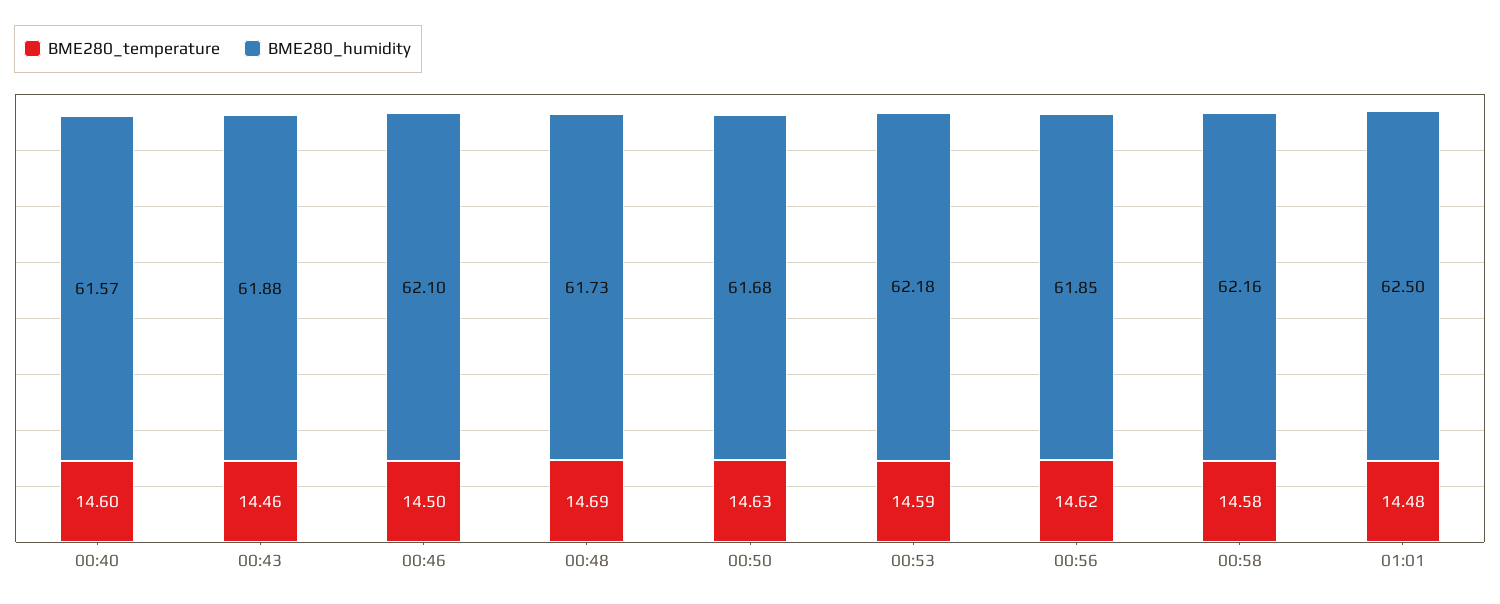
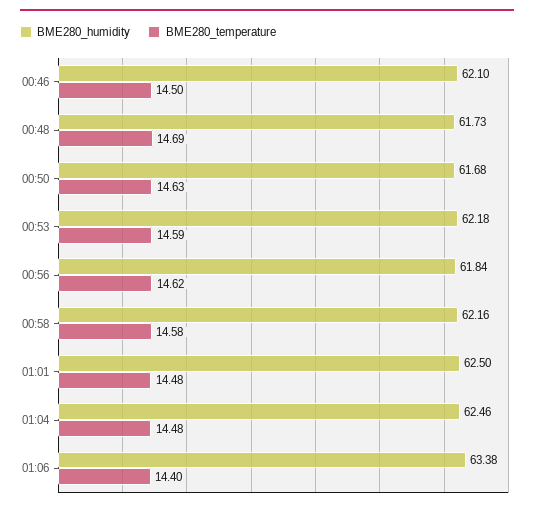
BME280_temperature, 00:40: 14.6 -> none
BME280_humidity, 00:40: 61.57 -> none
BME280_temperature, 00:43: 14.46 -> none
BME280_humidity, 00:43: 61.88 -> none
BME280_humidity, 00:56: 61.85 -> 61.84
BME280_humidity, 01:04: none -> 62.46
BME280_temperature, 01:04: none -> 14.48
BME280_humidity, 01:06: none -> 63.38
BME280_temperature, 01:06: none -> 14.4

